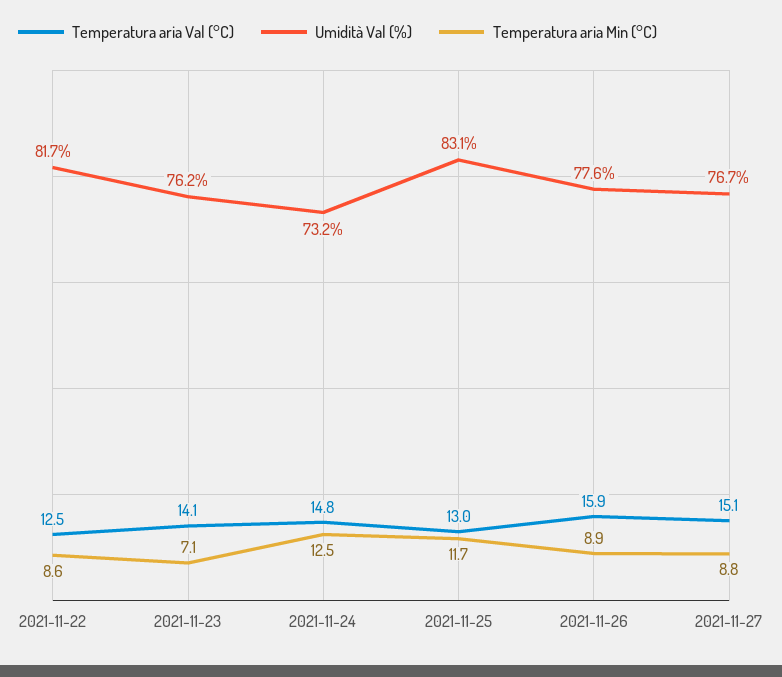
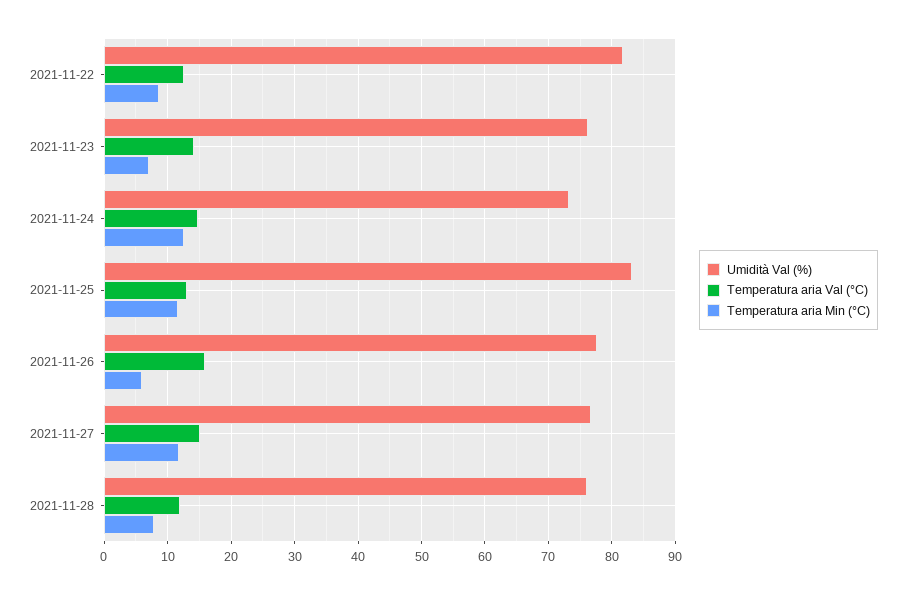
Temperatura aria Min (°C), 2021-11-26: 8.9 -> 6
Temperatura aria Min (°C), 2021-11-27: 8.8 -> 12
Umidità Val (%), 2021-11-28: none -> 76
Temperatura aria Val (°C), 2021-11-28: none -> 12
Temperatura aria Min (°C), 2021-11-28: none -> 8

